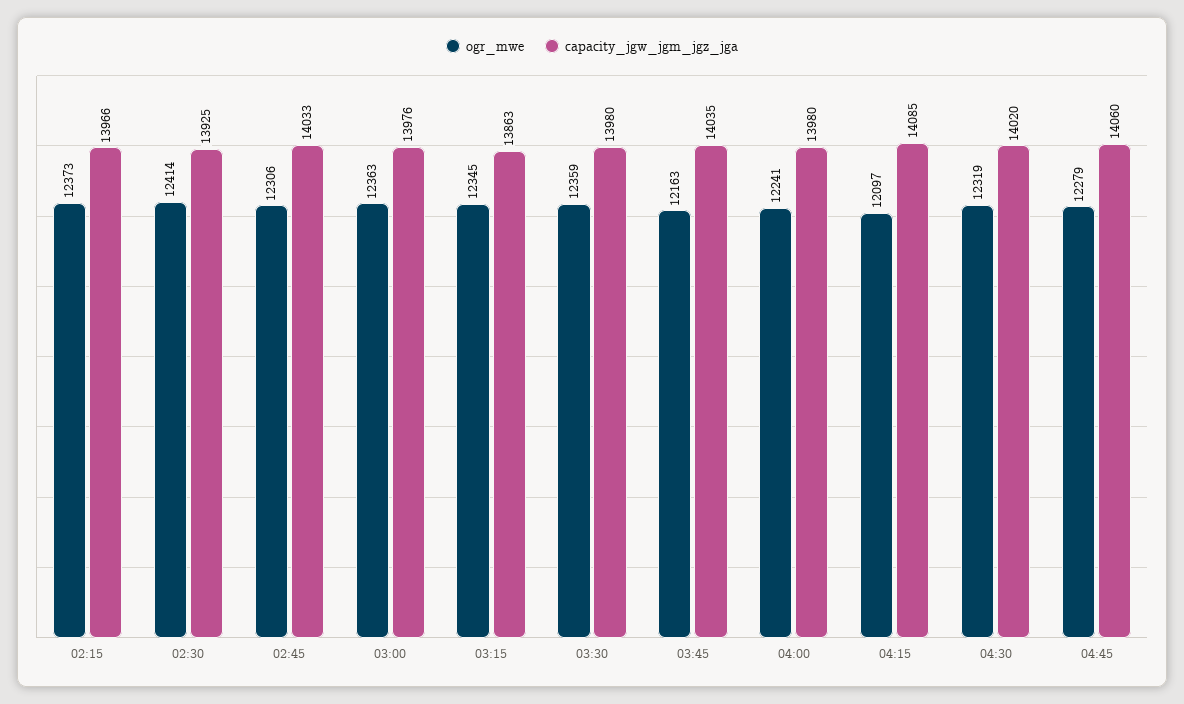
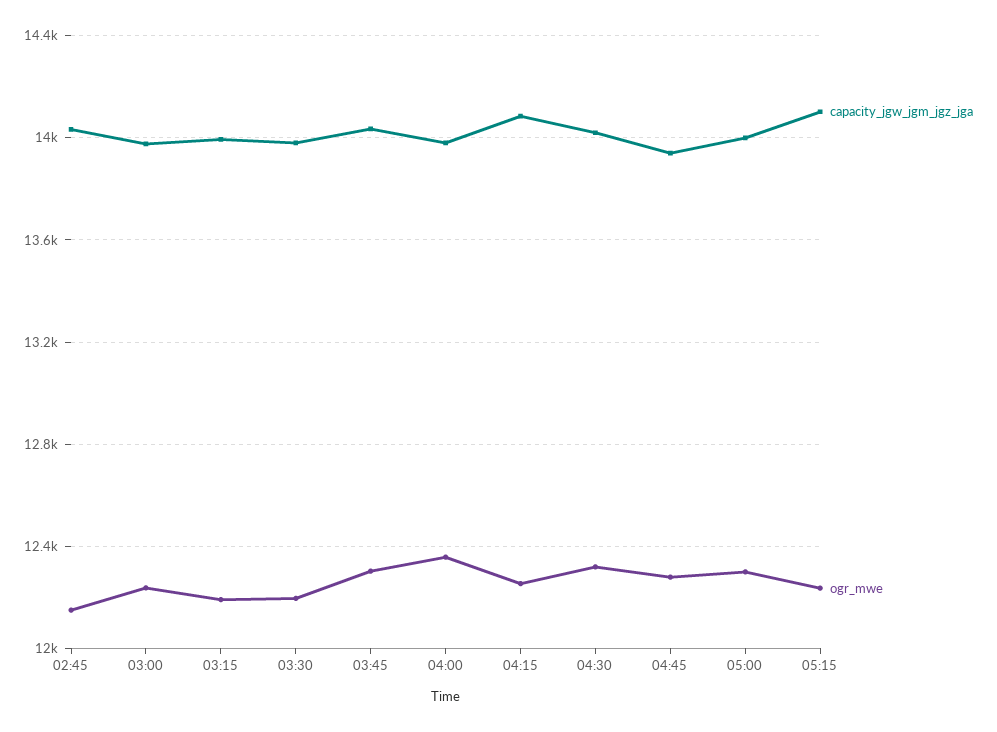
ogr_mwe, 02:15: 12373 -> none
capacity_jgw_jgm_jgz_jga, 02:15: 13966 -> none
ogr_mwe, 02:30: 12414 -> none
capacity_jgw_jgm_jgz_jga, 02:30: 13925 -> none
ogr_mwe, 02:45: 12306 -> 12150
ogr_mwe, 03:00: 12363 -> 12250
ogr_mwe, 03:15: 12345 -> 12200
capacity_jgw_jgm_jgz_jga, 03:15: 13863 -> 14000
ogr_mwe, 03:30: 12359 -> 12200
ogr_mwe, 03:45: 12163 -> 12300
ogr_mwe, 04:00: 12241 -> 12350
ogr_mwe, 04:15: 12097 -> 12250
capacity_jgw_jgm_jgz_jga, 04:45: 14060 -> 13950
capacity_jgw_jgm_jgz_jga, 05:00: none -> 14000
ogr_mwe, 05:00: none -> 12300
capacity_jgw_jgm_jgz_jga, 05:15: none -> 14100
ogr_mwe, 05:15: none -> 12250

